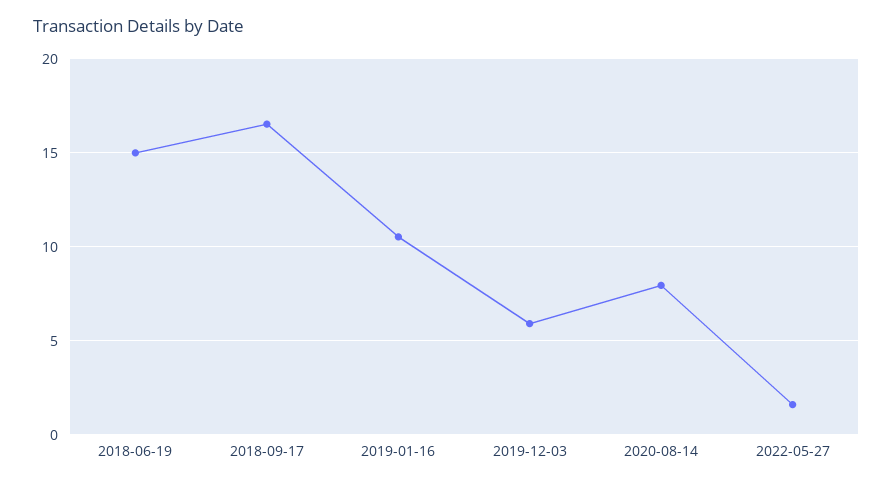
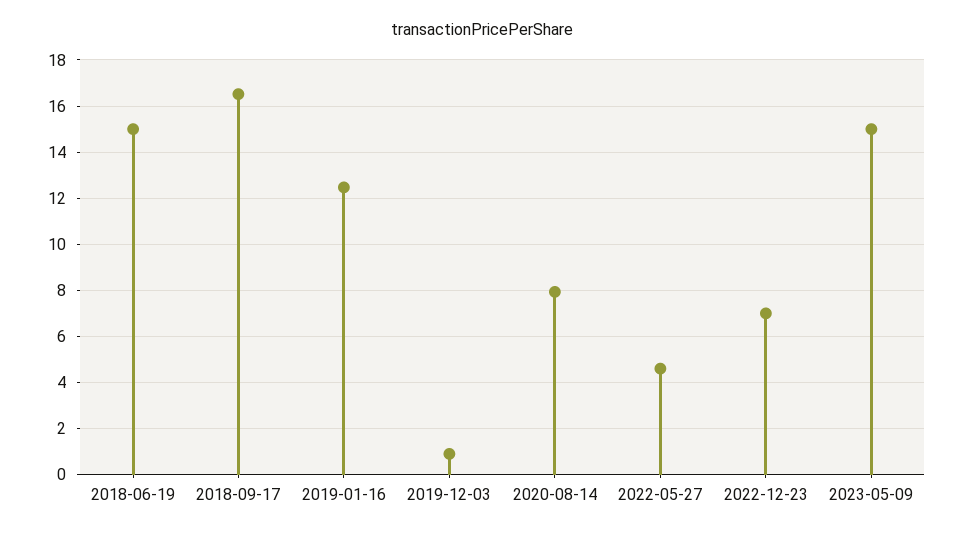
2019-01-16: 10.5 -> 12.5
2019-12-03: 6 -> 1
2022-05-27: 1.5 -> 4.5
2022-12-23: none -> 7
2023-05-09: none -> 15

